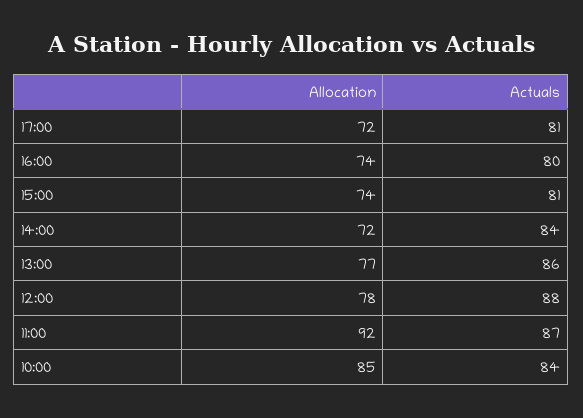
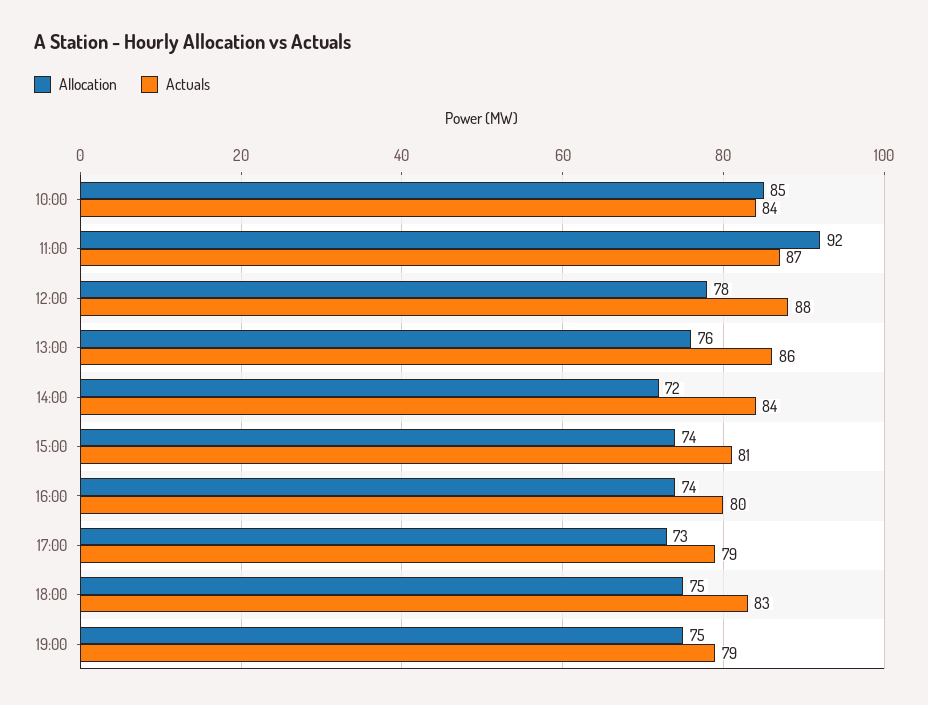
Allocation, 17:00: 72 -> 73
Actuals, 17:00: 81 -> 79
Allocation, 13:00: 77 -> 76
Allocation, 18:00: none -> 75
Actuals, 18:00: none -> 83
Allocation, 19:00: none -> 75
Actuals, 19:00: none -> 79

